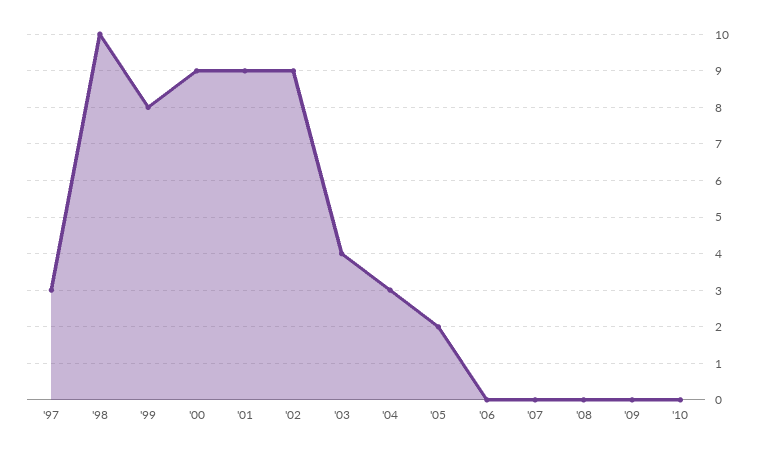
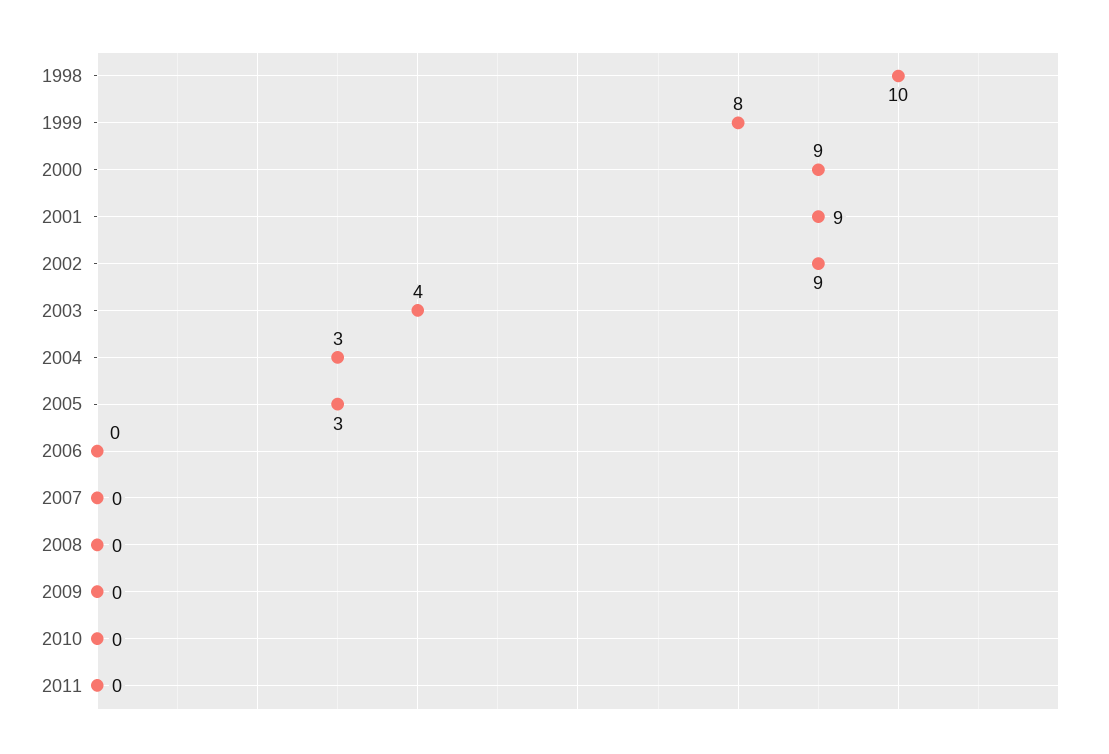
'97: 3 -> none
'05: 2 -> 3
2011: none -> 0

